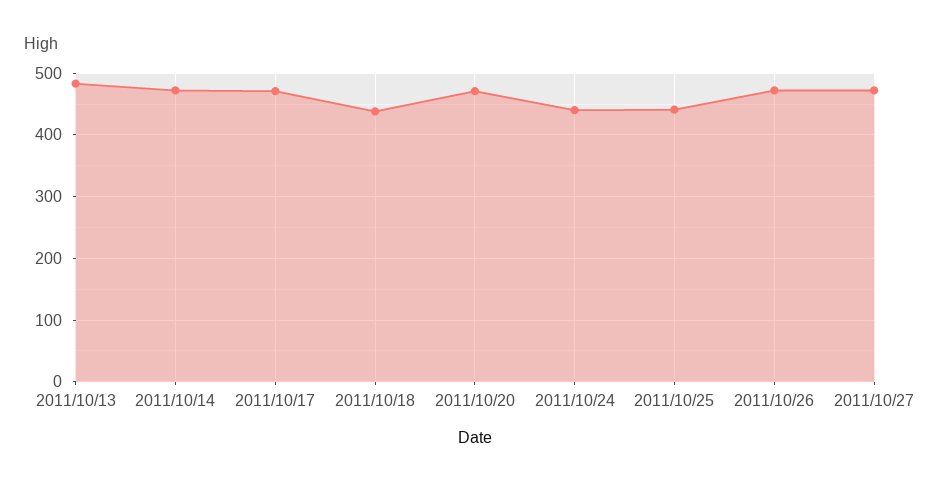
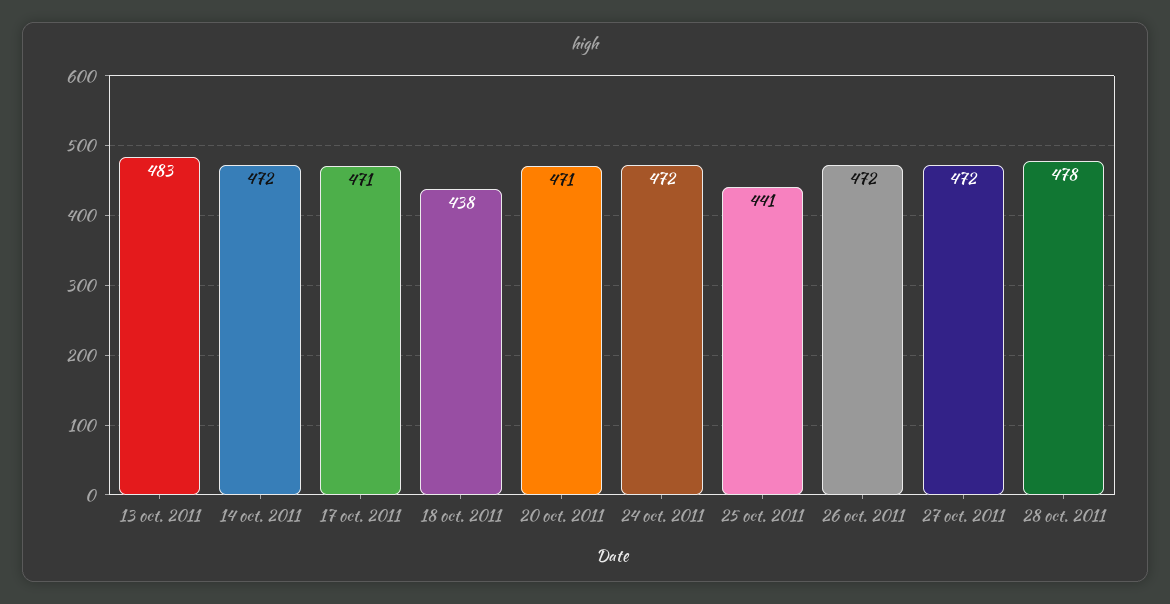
2011/10/24: 440 -> 472
28 oct. 2011: none -> 478

